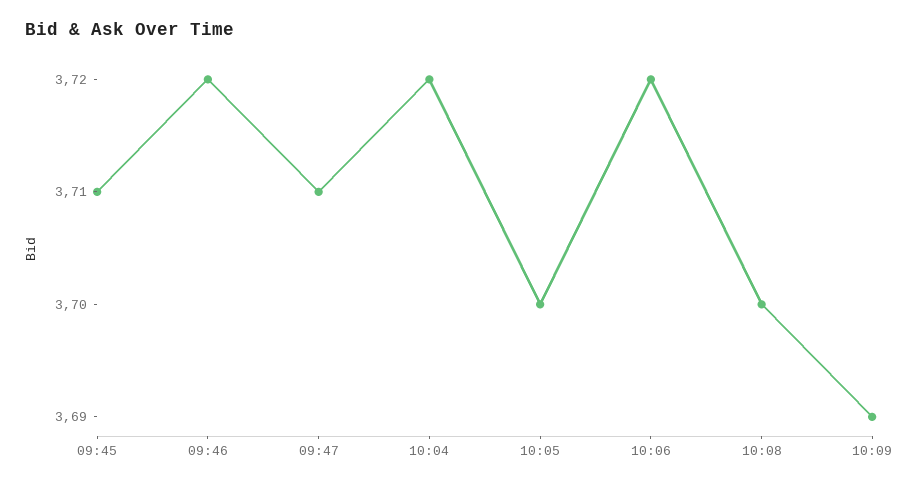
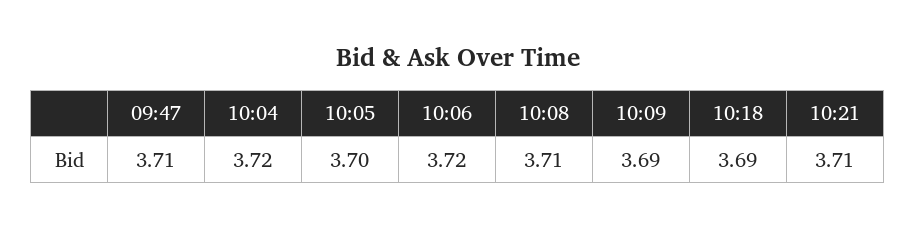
09:45: 3.71 -> none
09:46: 3.72 -> none
10:08: 3.7 -> 3.71
10:18: none -> 3.69
10:21: none -> 3.71

